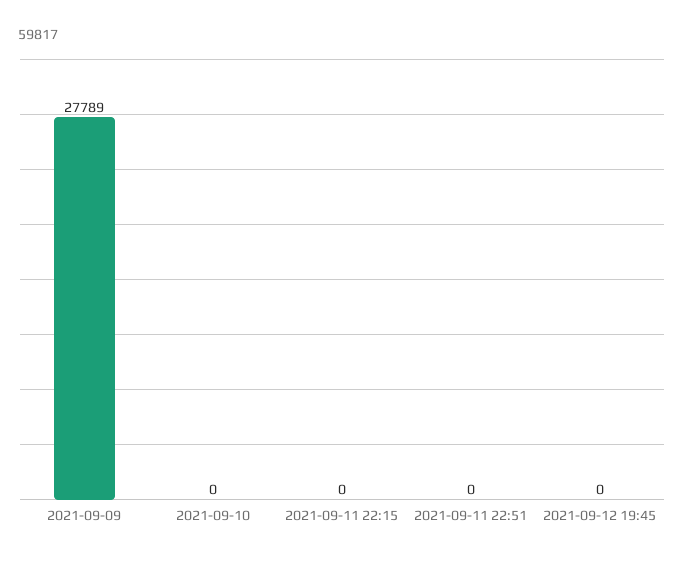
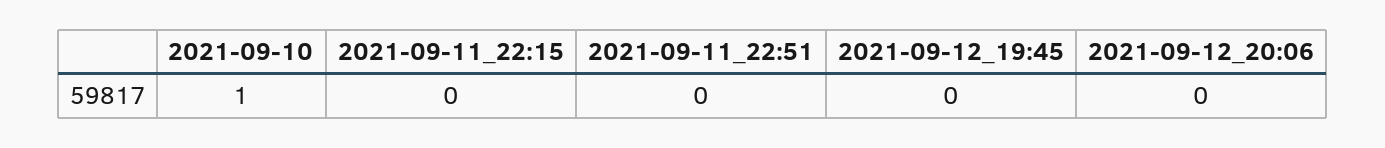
2021-09-09: 27789 -> none
2021-09-10: 0 -> 1
2021-09-12_20:06: none -> 0

